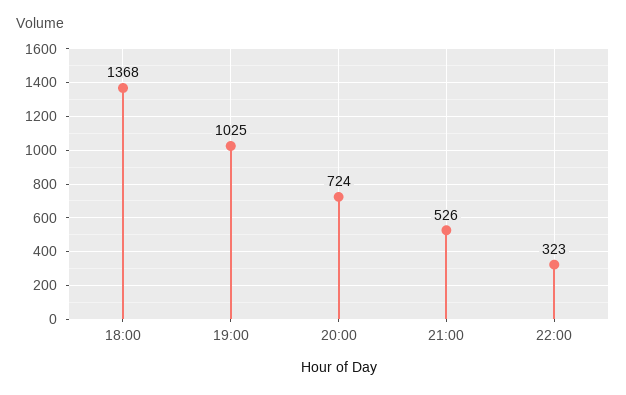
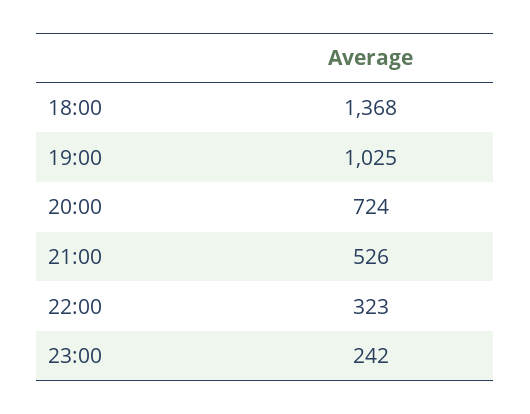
23:00: none -> 242

